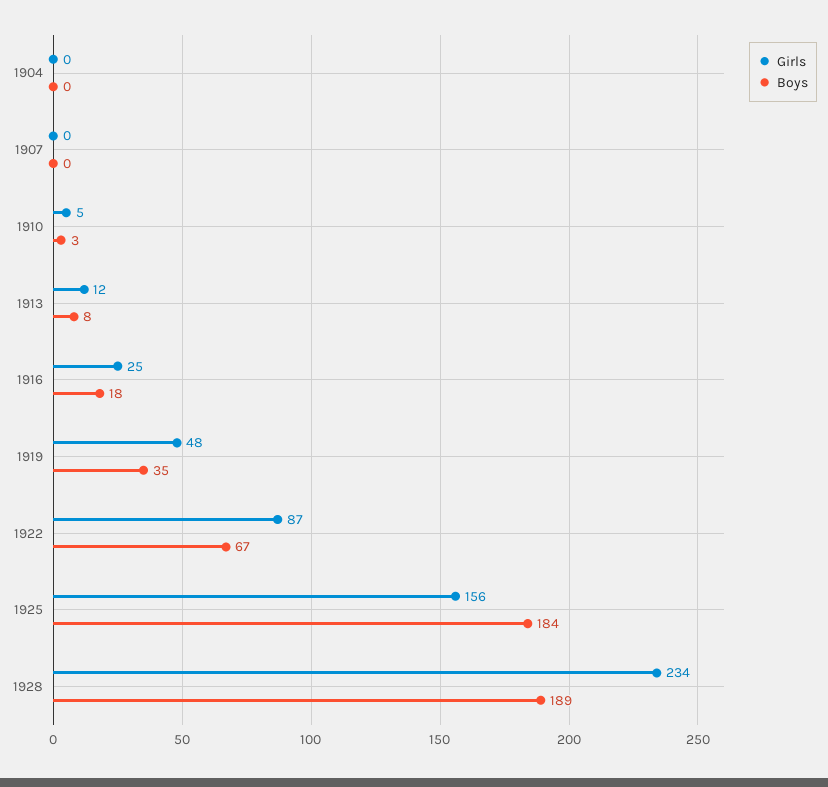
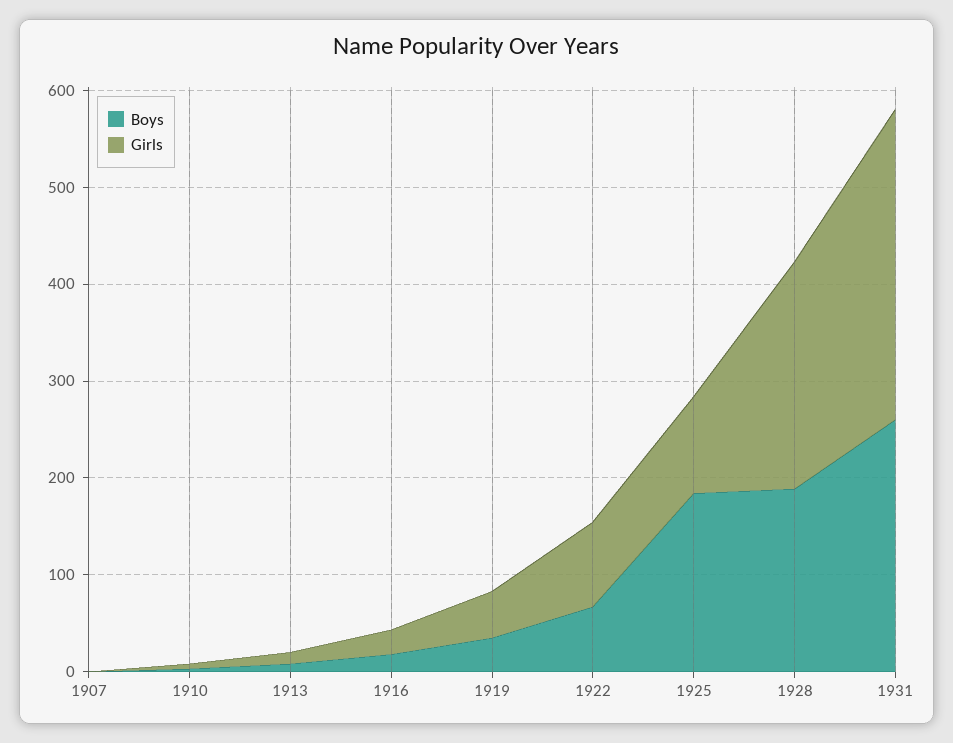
Girls, 1904: 0 -> none
Boys, 1904: 0 -> none
Girls, 1925: 156 -> 100
Boys, 1931: none -> 260
Girls, 1931: none -> 320

